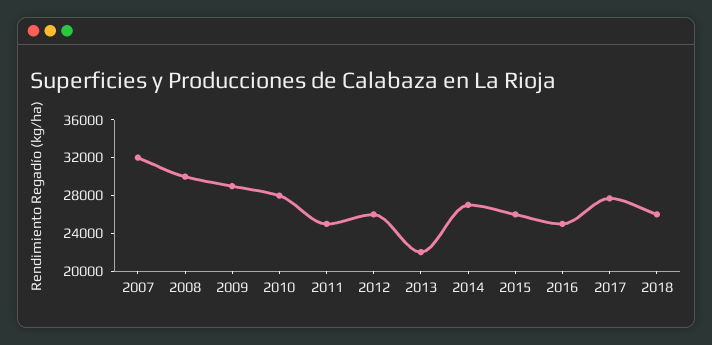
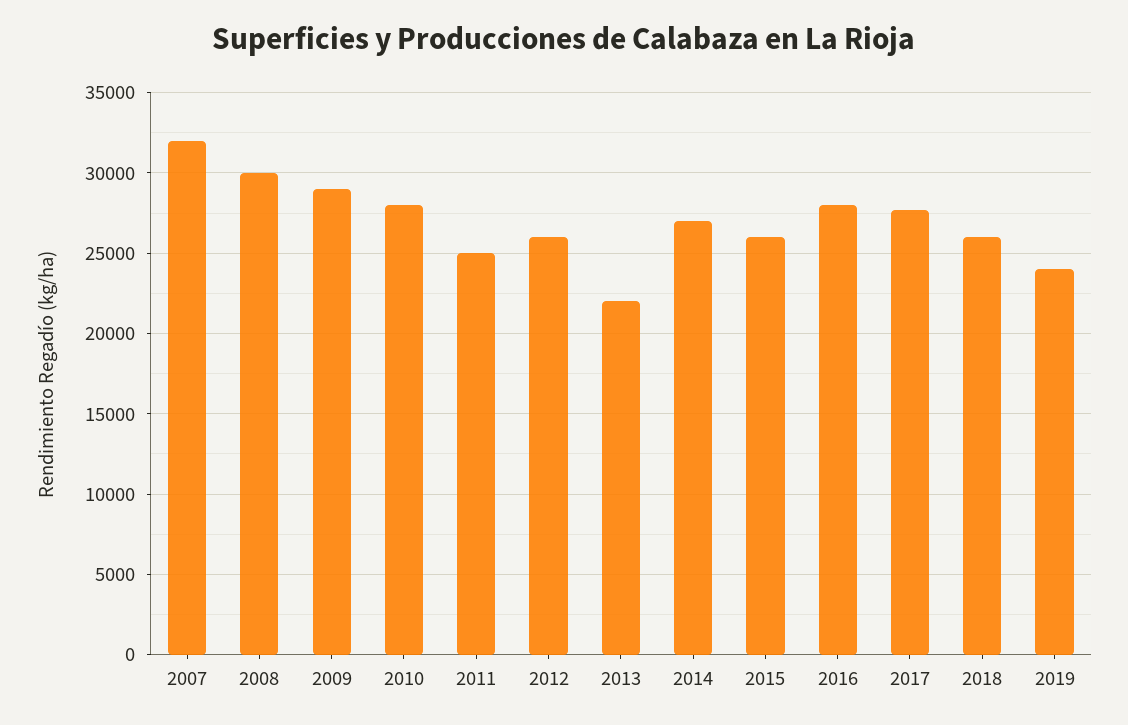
2016: 25000 -> 28000
2019: none -> 24000

